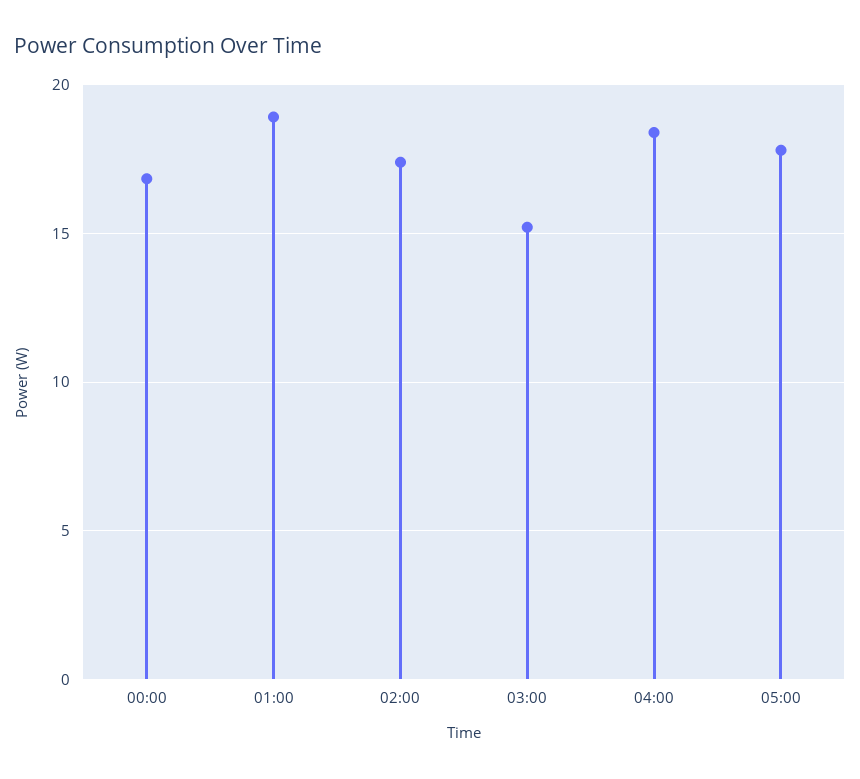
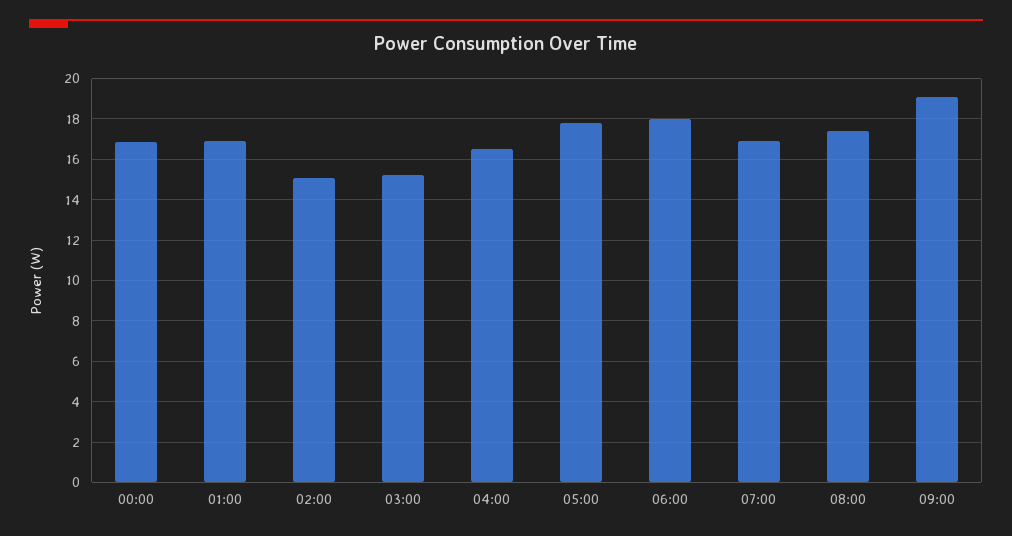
01:00: 19 -> 17
02:00: 17.5 -> 15
04:00: 18.5 -> 16.5
06:00: none -> 18
07:00: none -> 17
08:00: none -> 17.5
09:00: none -> 19

